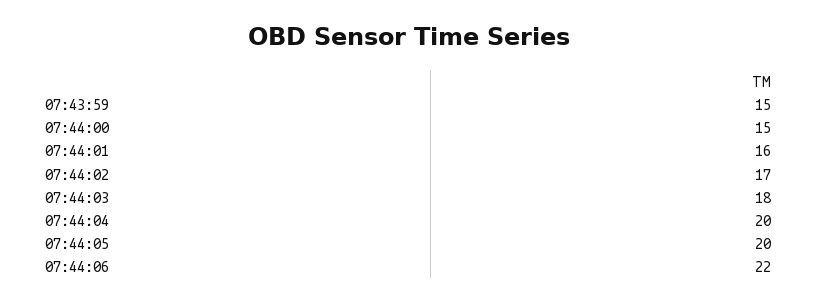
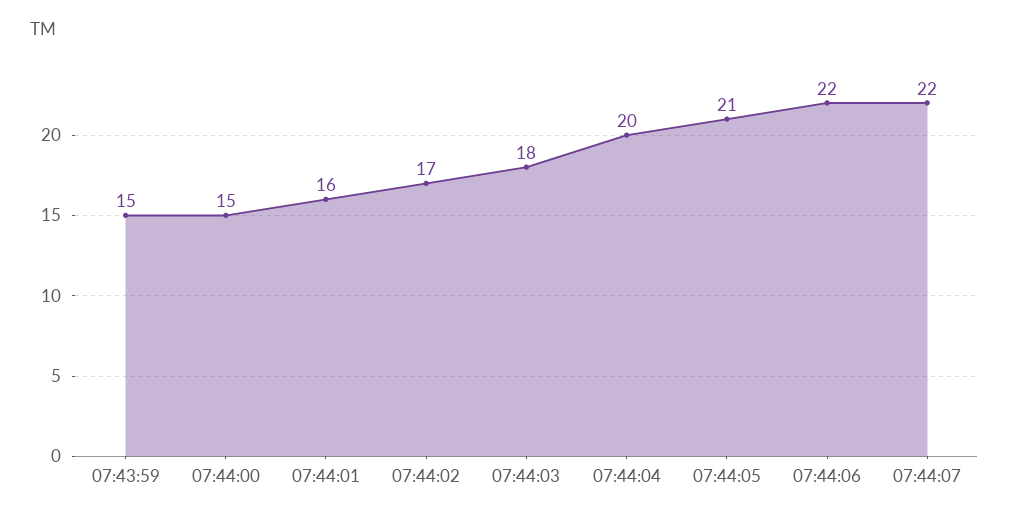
07:44:05: 20 -> 21
07:44:07: none -> 22

